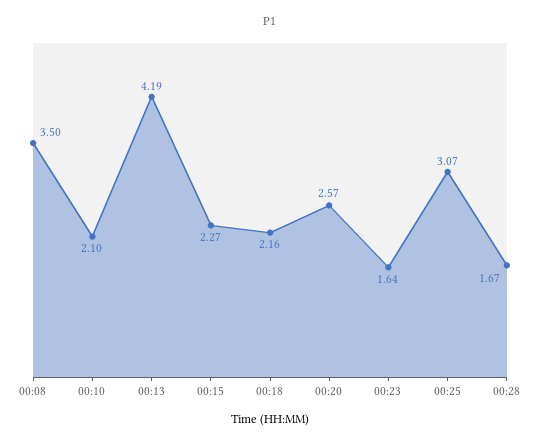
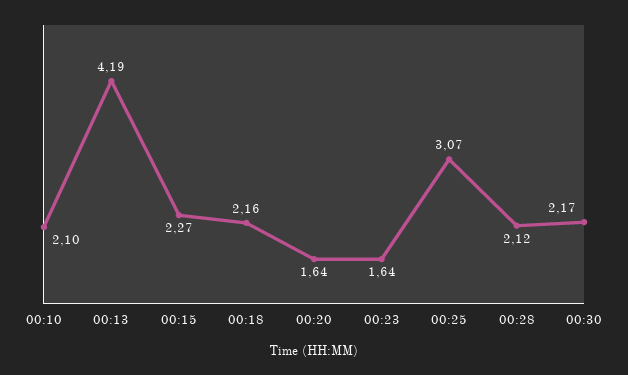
00:08: 3.5 -> none
00:20: 2.57 -> 1.64
00:28: 1.67 -> 2.12
00:30: none -> 2.17

